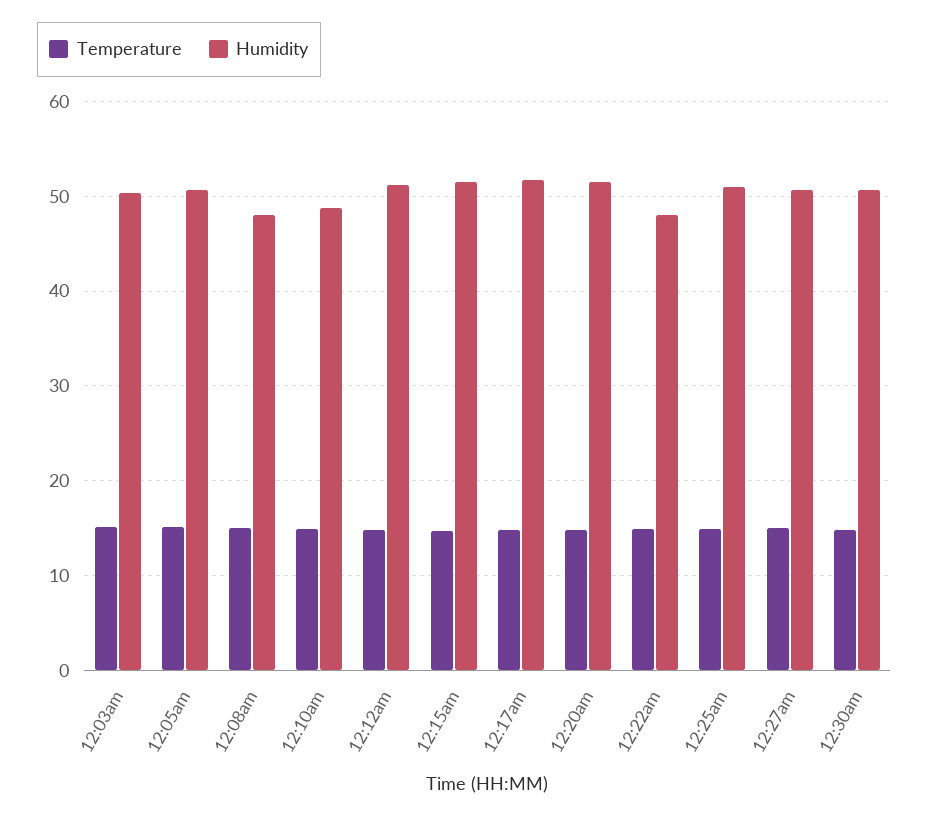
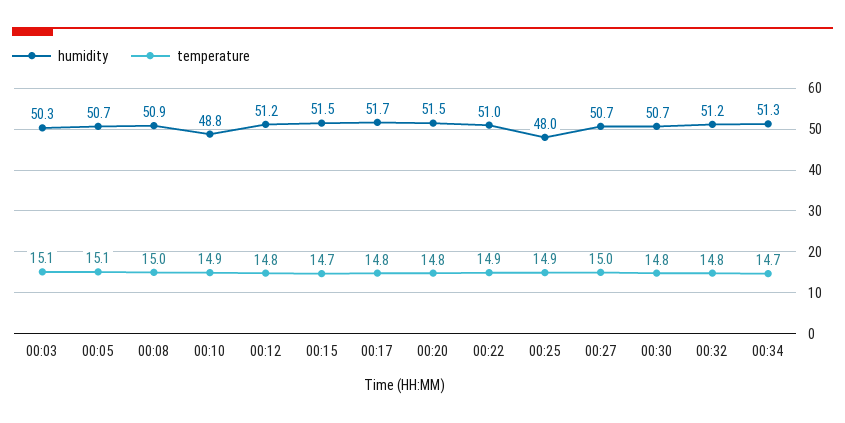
Humidity, 12:08am: 48 -> 50.9
Humidity, 12:22am: 48 -> 51
Humidity, 12:25am: 51 -> 48
Humidity, 00:32: none -> 51.2
Temperature, 00:32: none -> 14.8
Humidity, 00:34: none -> 51.3
Temperature, 00:34: none -> 14.7

